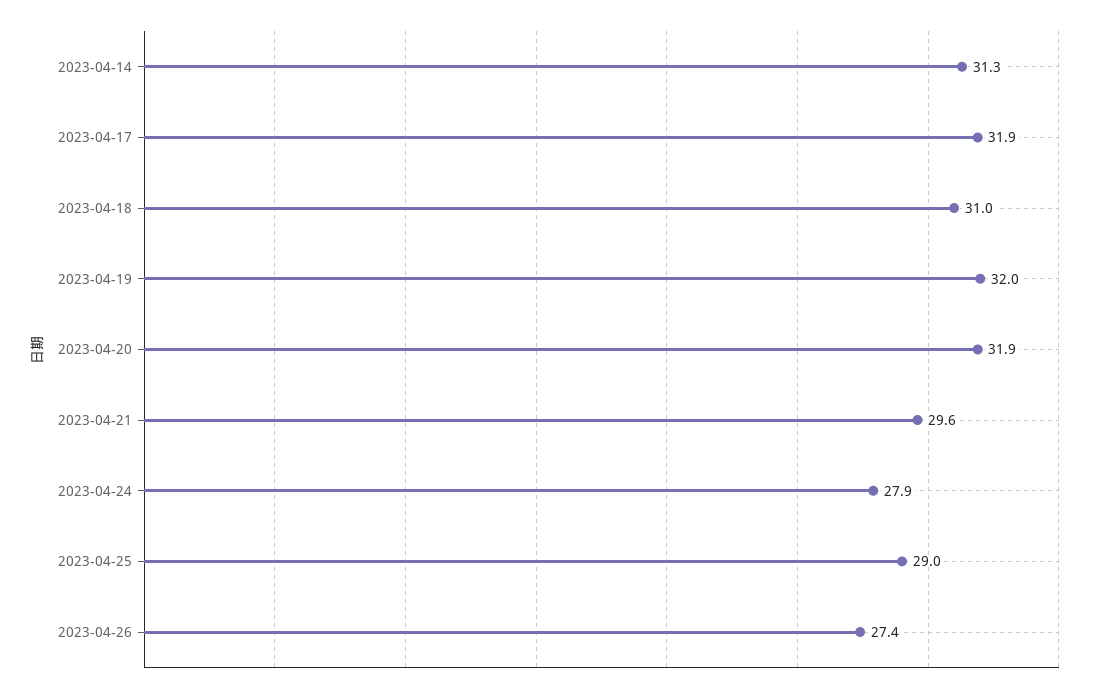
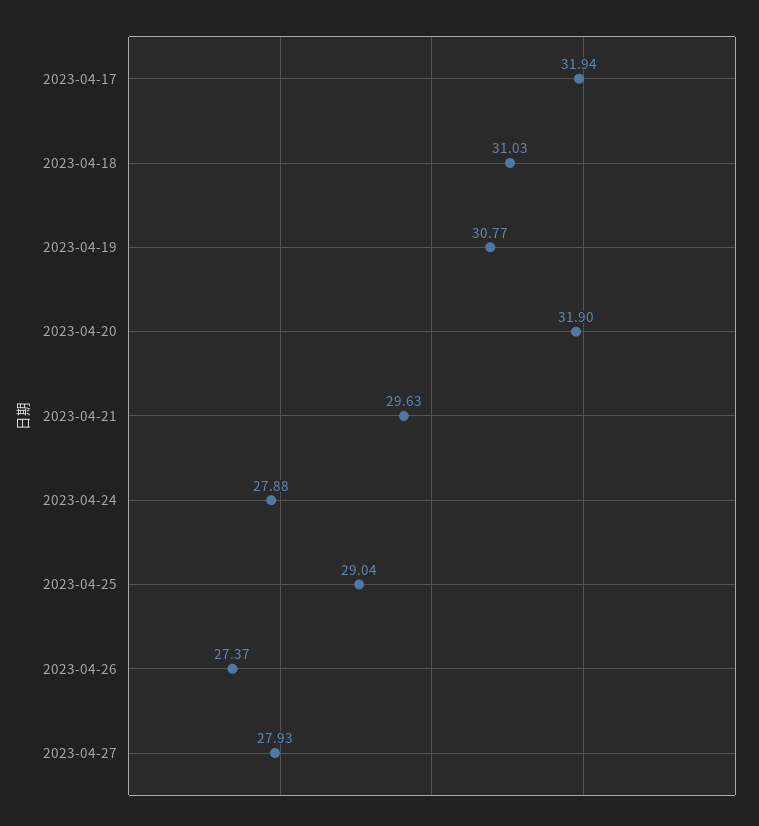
2023-04-14: 31.3 -> none
2023-04-19: 32 -> 30.77
2023-04-27: none -> 27.93

